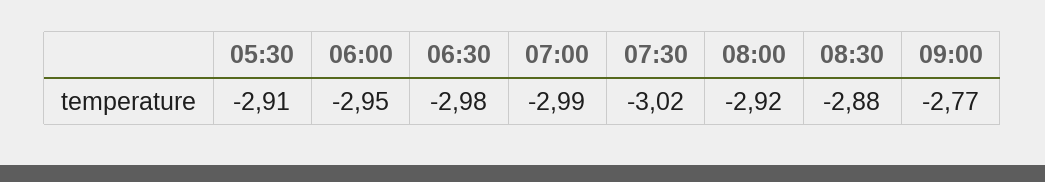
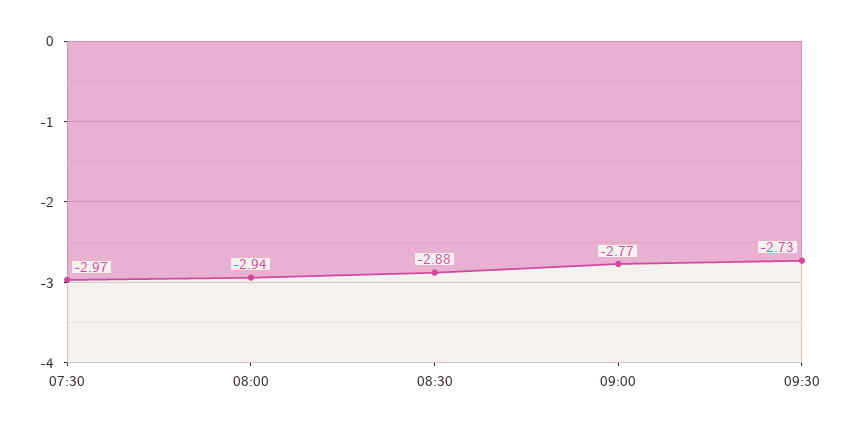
05:30: -2.91 -> none
06:00: -2.95 -> none
06:30: -2.98 -> none
07:00: -2.99 -> none
07:30: -3.02 -> -2.97
08:00: -2.92 -> -2.94
09:30: none -> -2.73

